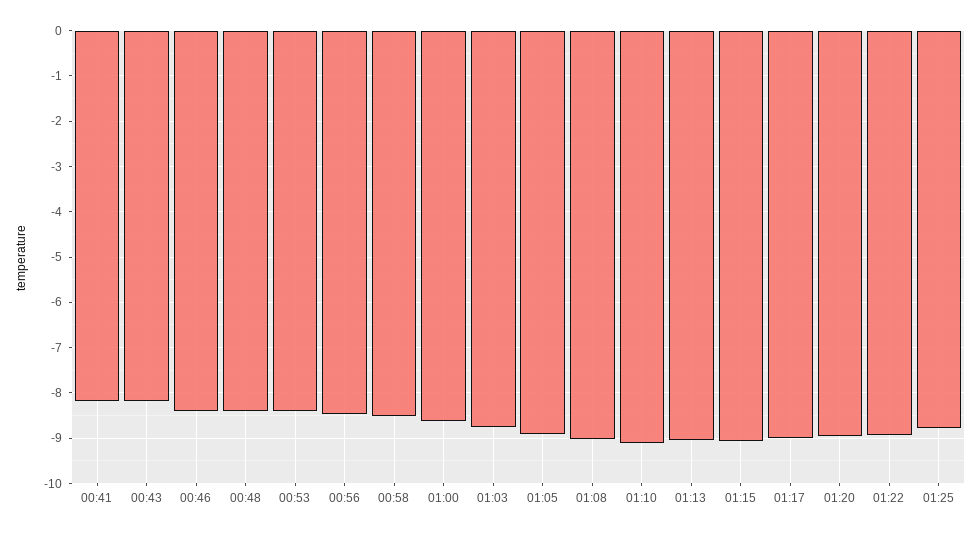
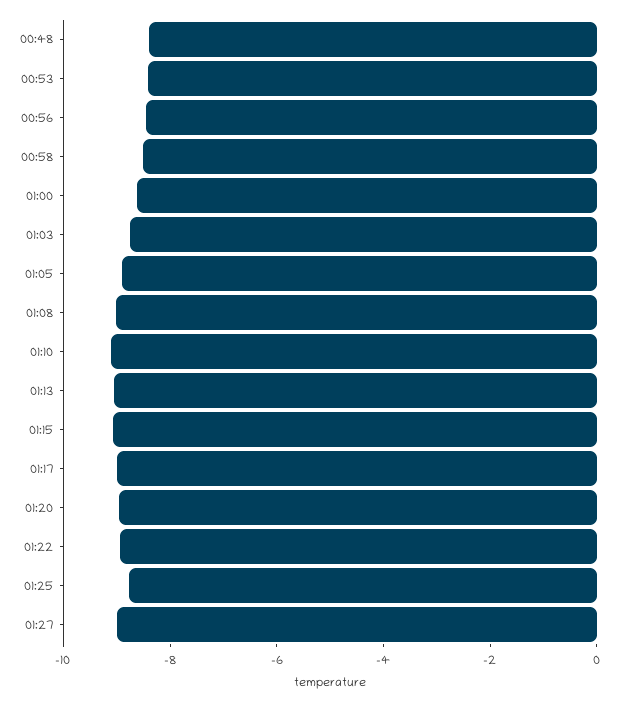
00:41: -8.2 -> none
00:43: -8.2 -> none
00:46: -8.4 -> none
01:27: none -> -9

